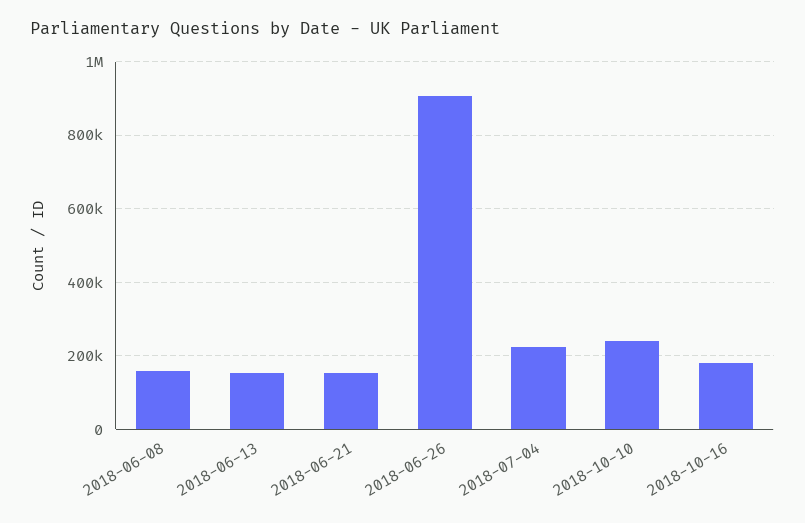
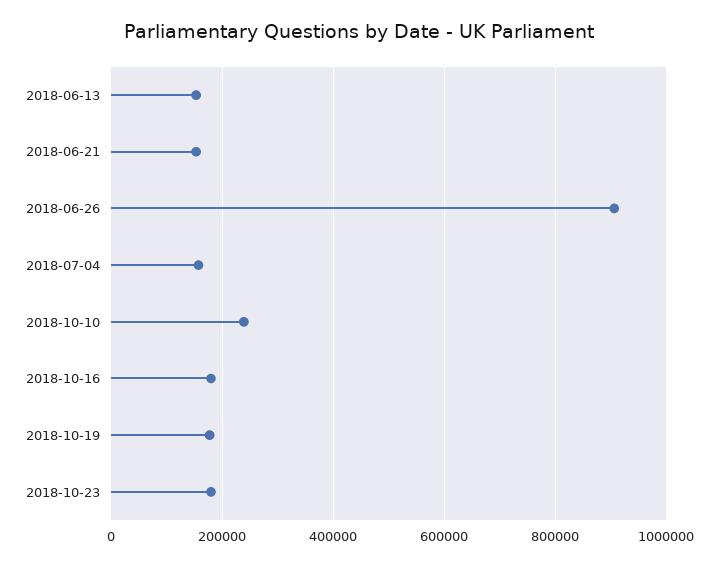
2018-06-08: 160000 -> none
2018-07-04: 220000 -> 160000
2018-10-19: none -> 180000
2018-10-23: none -> 180000

